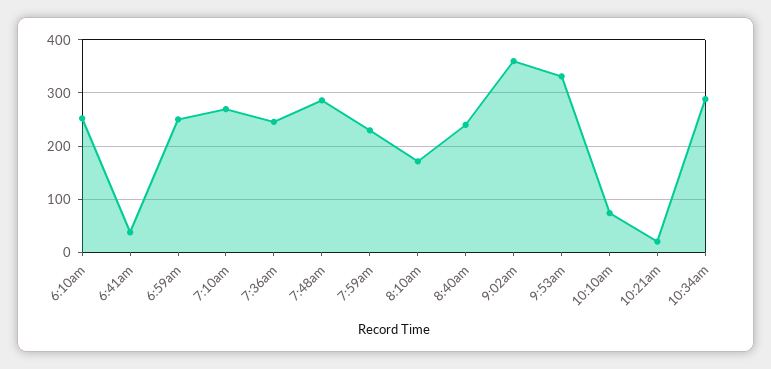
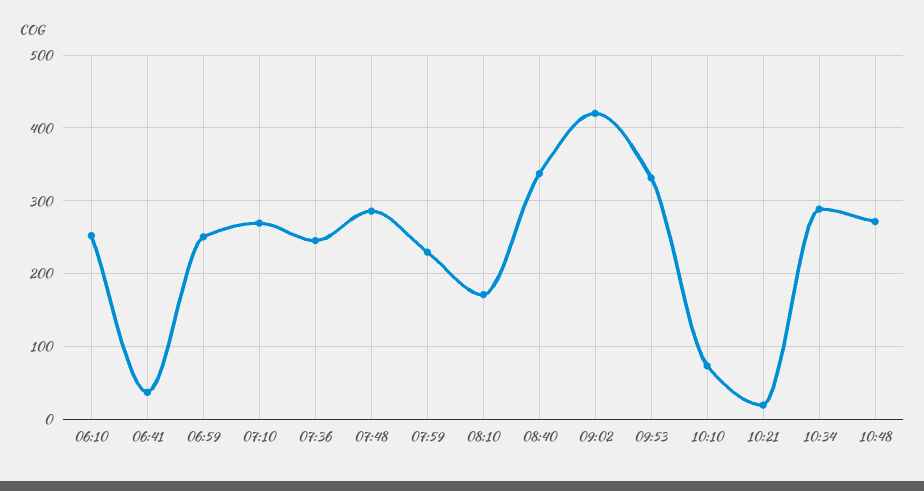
8:40am: 240 -> 340
9:02am: 360 -> 420
10:48: none -> 270

